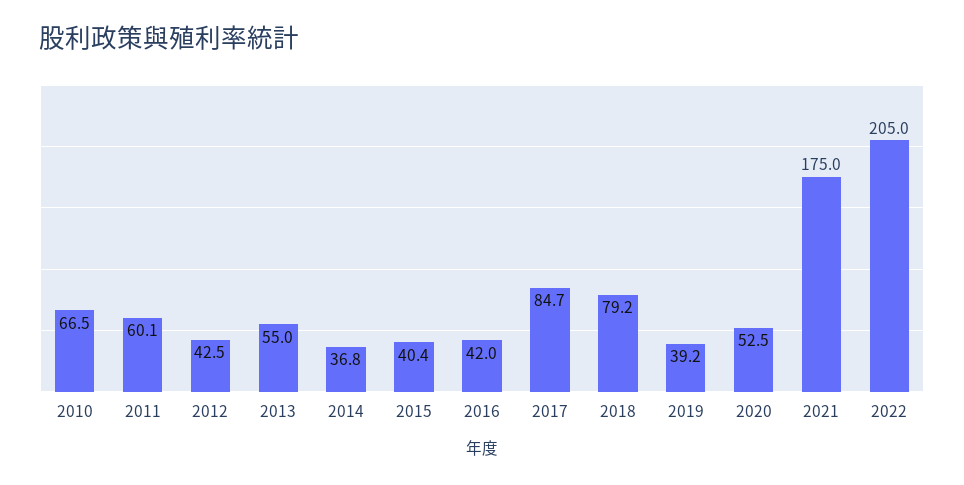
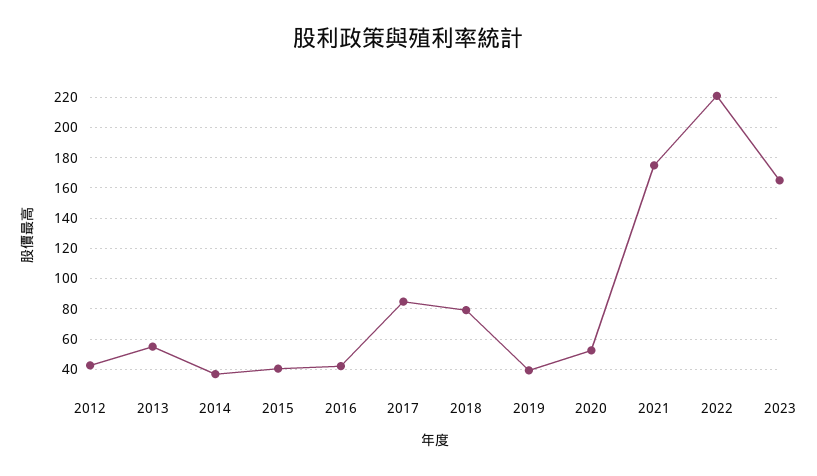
2010: 66.5 -> none
2011: 60.1 -> none
2022: 205 -> 220
2023: none -> 165

